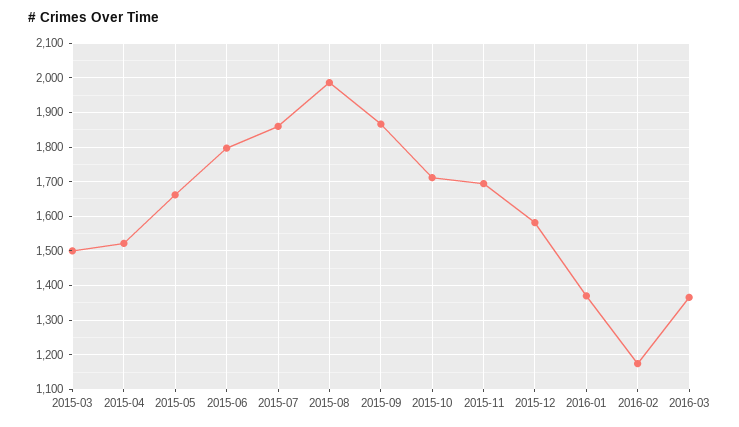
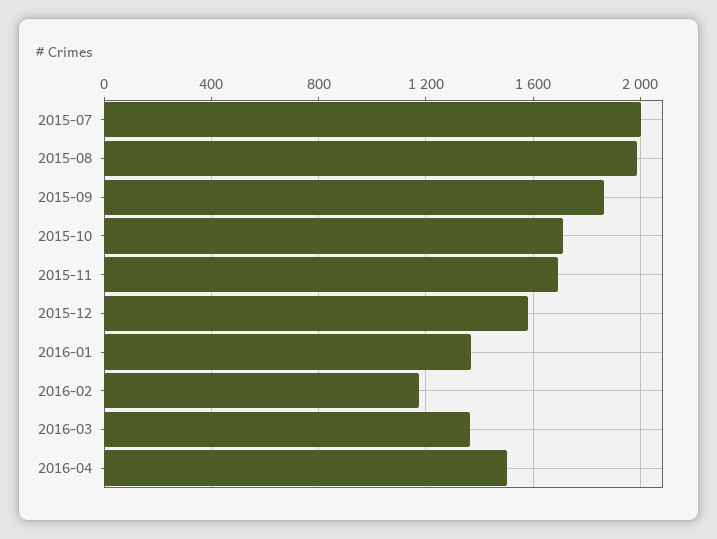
2015-03: 1500 -> none
2015-04: 1520 -> none
2015-05: 1660 -> none
2015-06: 1800 -> none
2015-07: 1860 -> 2000
2016-04: none -> 1500

